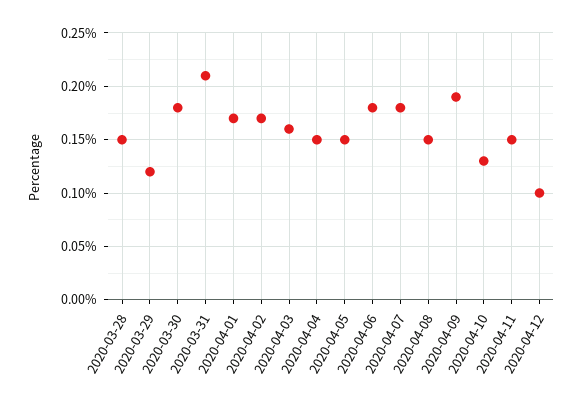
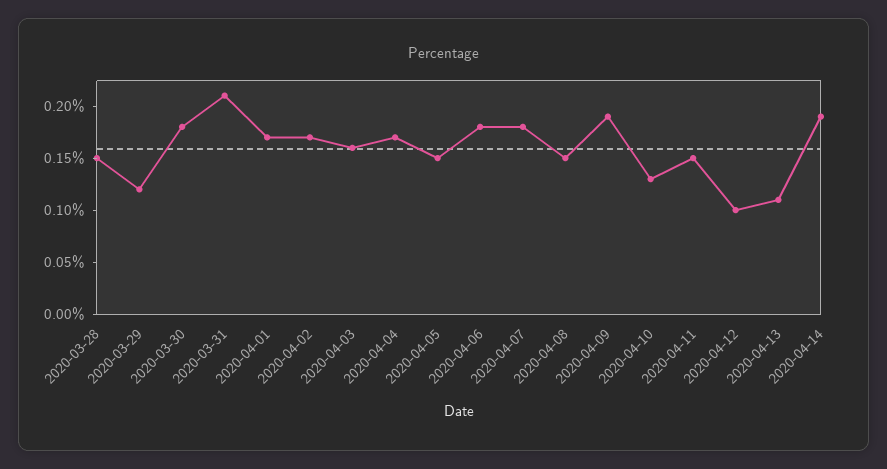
2020-04-04: 0.15 -> 0.17
2020-04-13: none -> 0.11
2020-04-14: none -> 0.19

